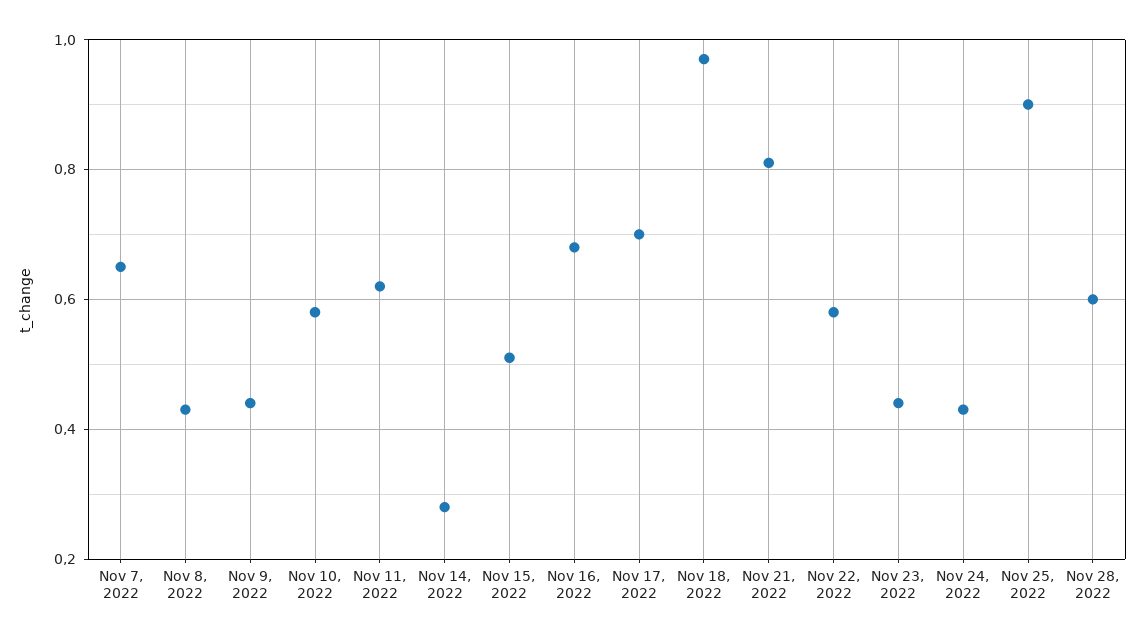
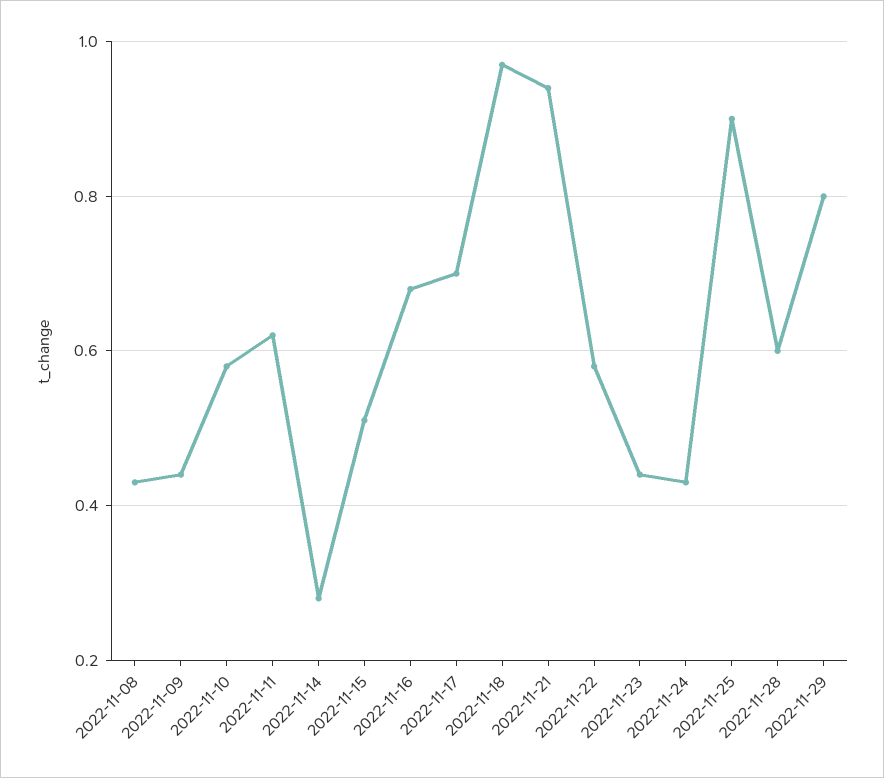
Nov 7, 2022: 0.65 -> none
Nov 21, 2022: 0.8 -> 0.95
2022-11-29: none -> 0.8

